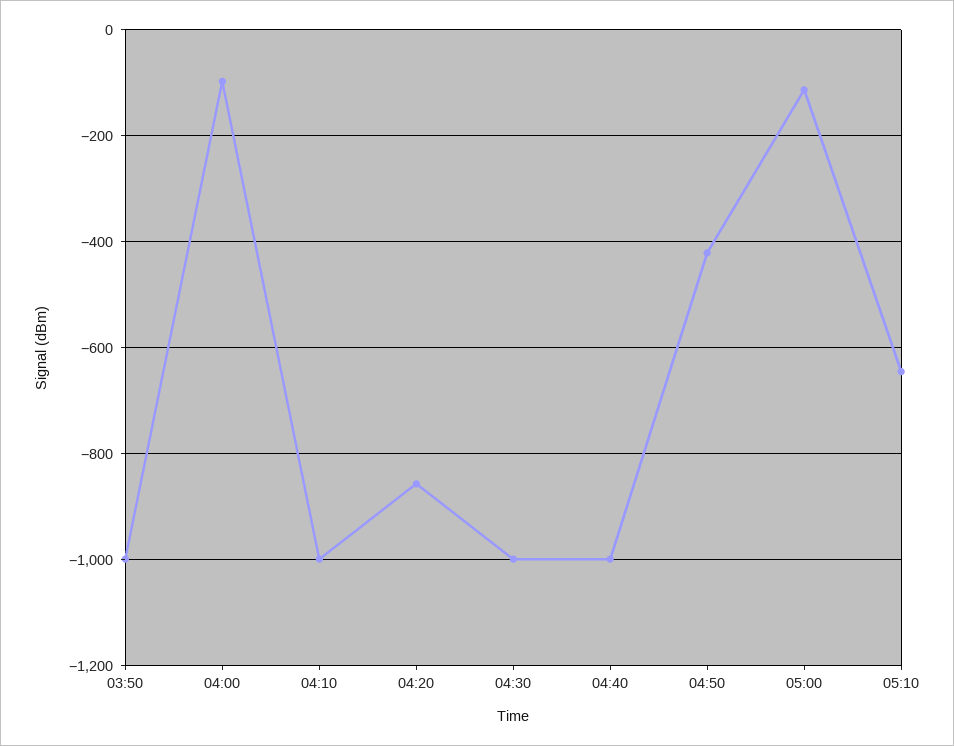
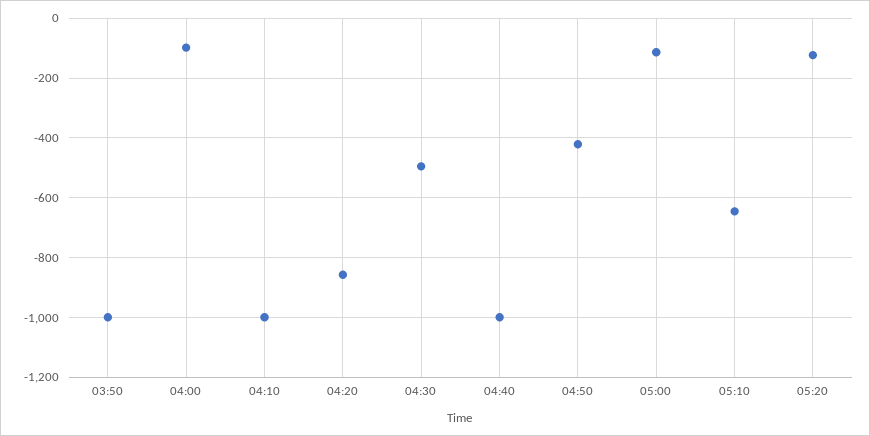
04:30: -1000 -> -500
05:20: none -> -125

